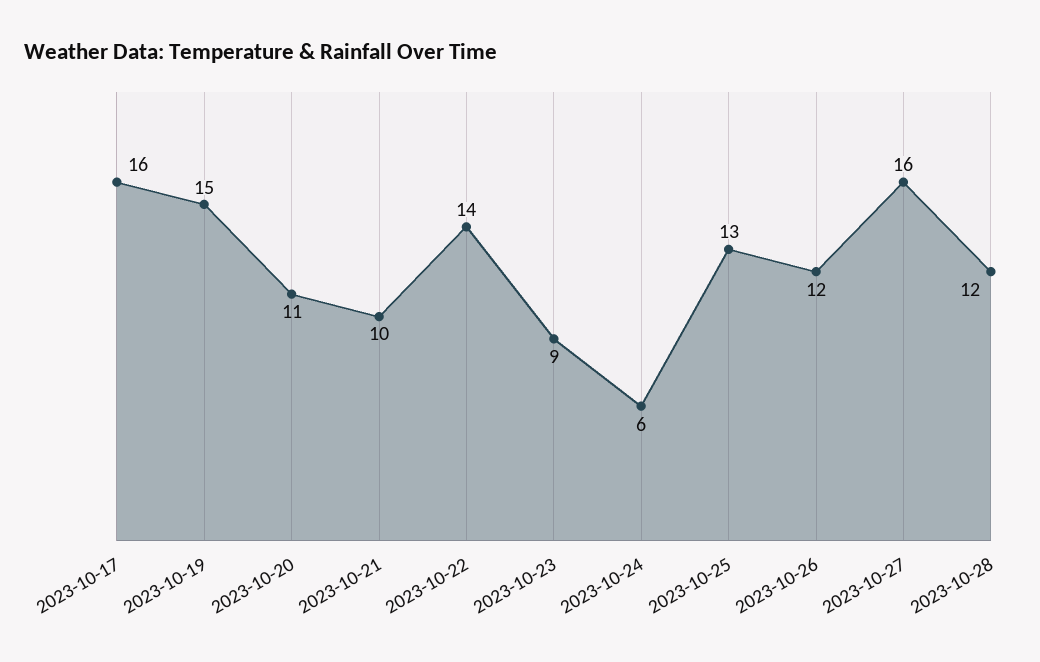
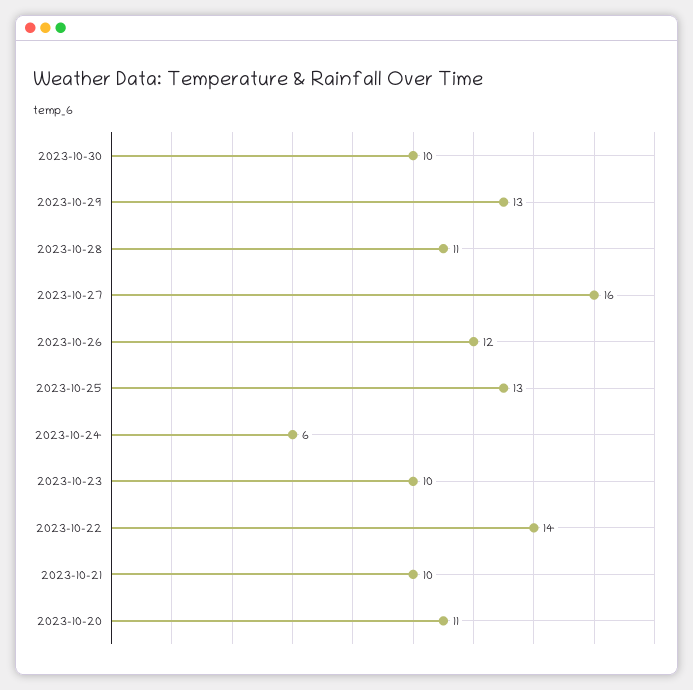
2023-10-17: 16 -> none
2023-10-19: 15 -> none
2023-10-23: 9 -> 10
2023-10-28: 12 -> 11
2023-10-30: none -> 10
2023-10-29: none -> 13

